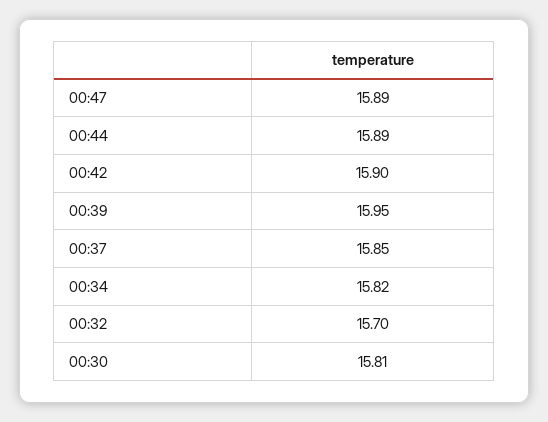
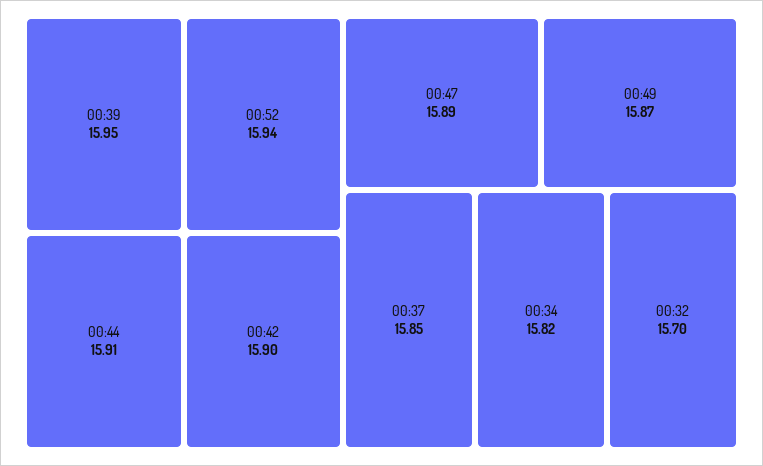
00:44: 15.89 -> 15.91
00:30: 15.81 -> none
00:52: none -> 15.94
00:49: none -> 15.87

